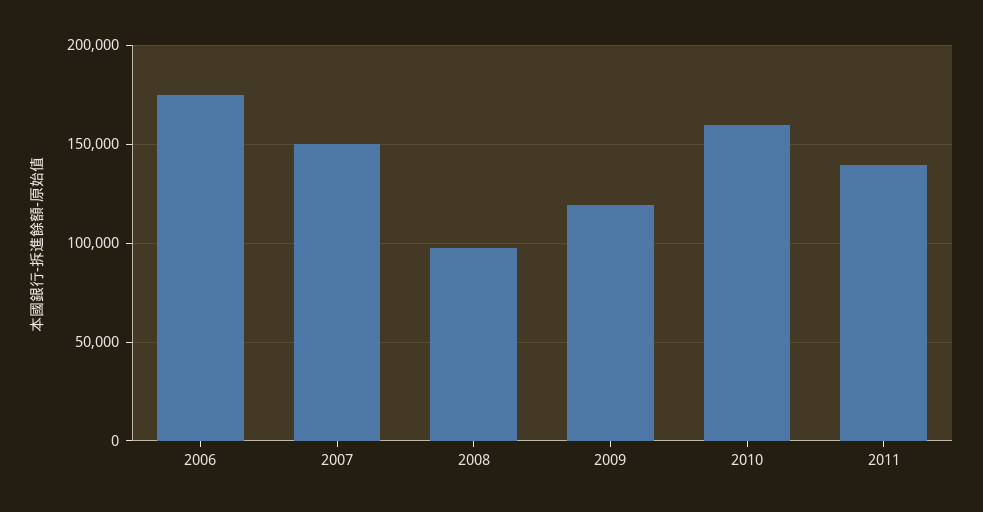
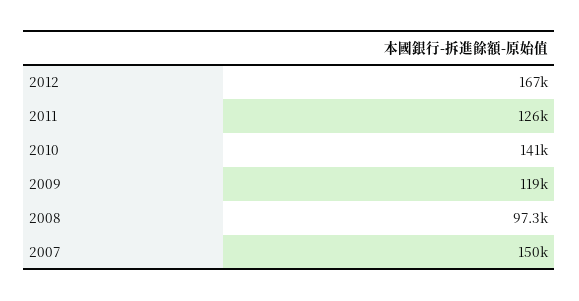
2006: 175000 -> none
2010: 160000 -> 141000
2011: 140000 -> 126000
2012: none -> 167000

